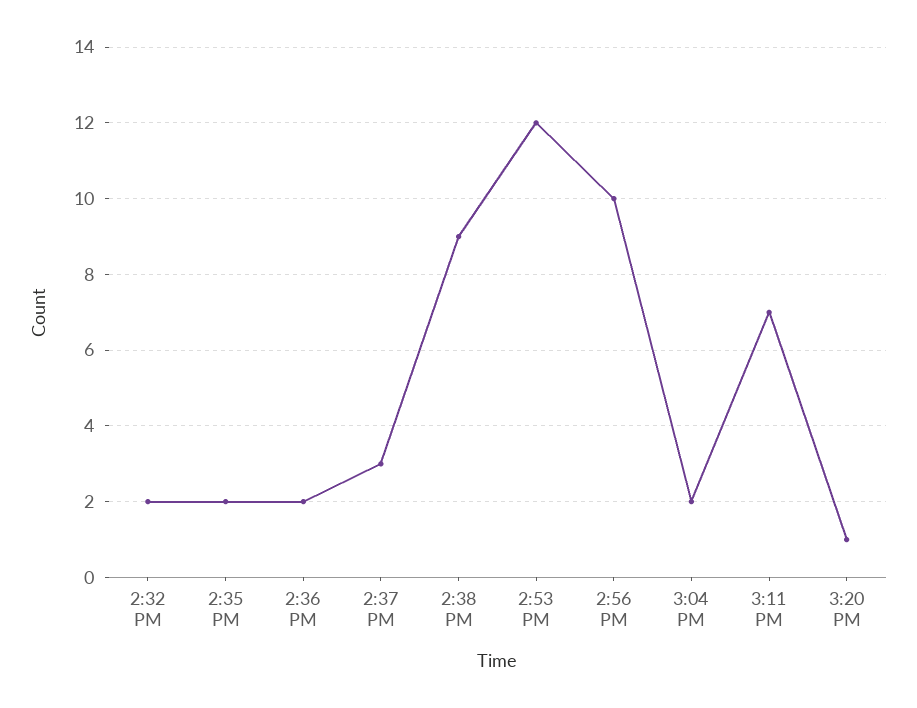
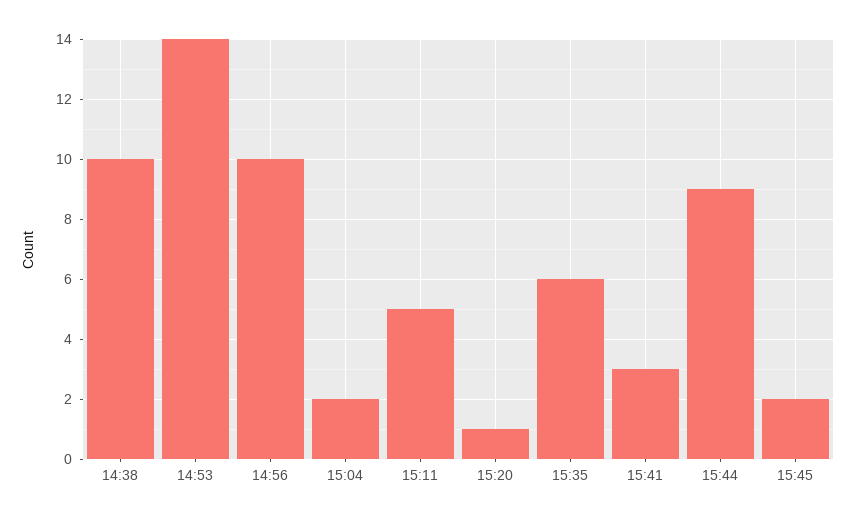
2:32 PM: 2 -> none
2:35 PM: 2 -> none
2:36 PM: 2 -> none
2:37 PM: 3 -> none
2:38 PM: 9 -> 10
2:53 PM: 12 -> 14
3:11 PM: 7 -> 5
15:35: none -> 6
15:41: none -> 3
15:44: none -> 9
15:45: none -> 2

